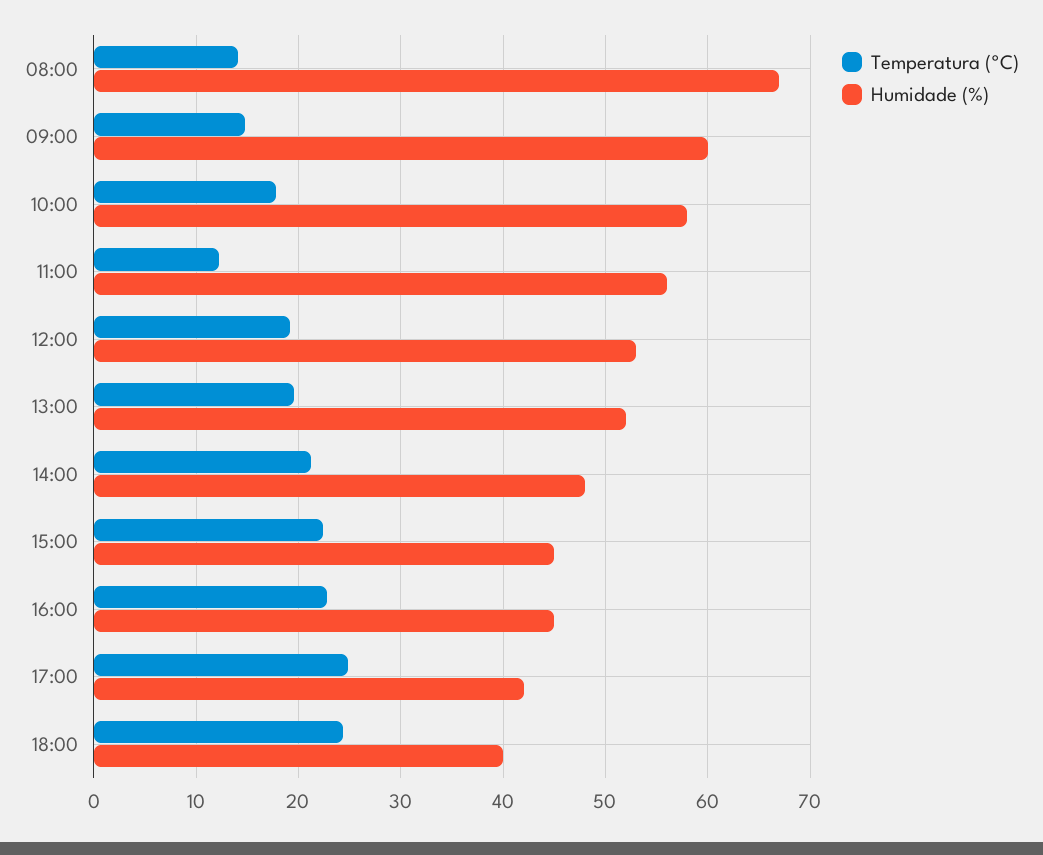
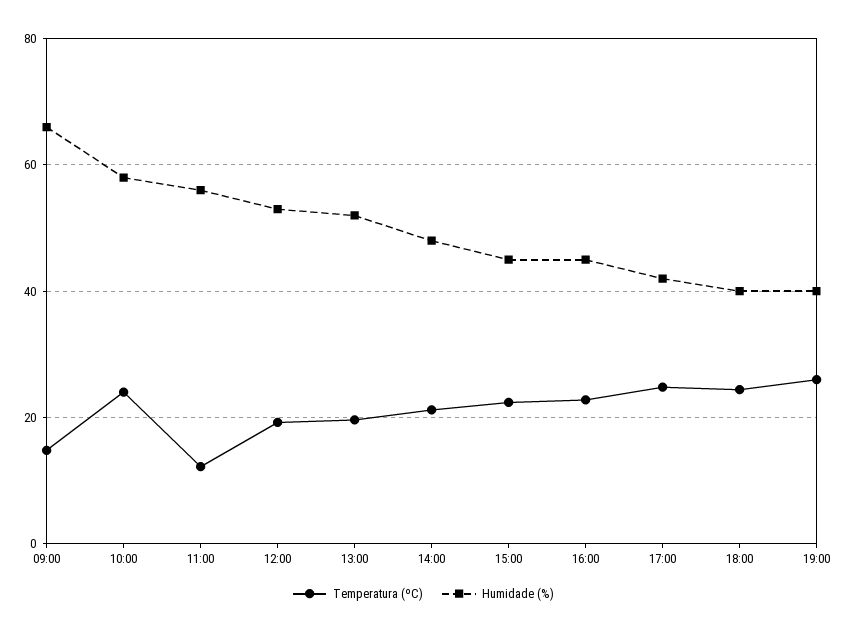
Temperatura (ºC), 08:00: 14 -> none
Humidade (%), 08:00: 67 -> none
Humidade (%), 09:00: 60 -> 66
Temperatura (ºC), 10:00: 18 -> 24
Temperatura (ºC), 19:00: none -> 26
Humidade (%), 19:00: none -> 40

